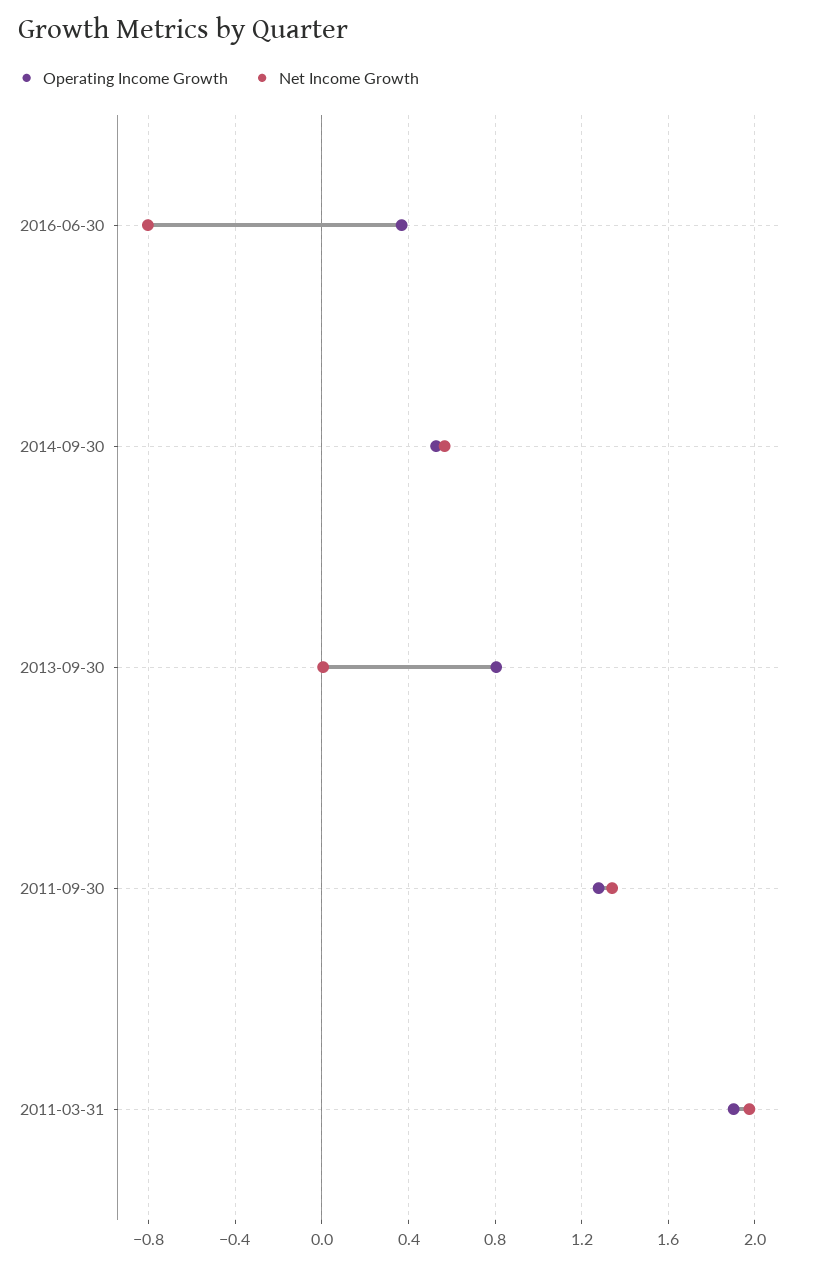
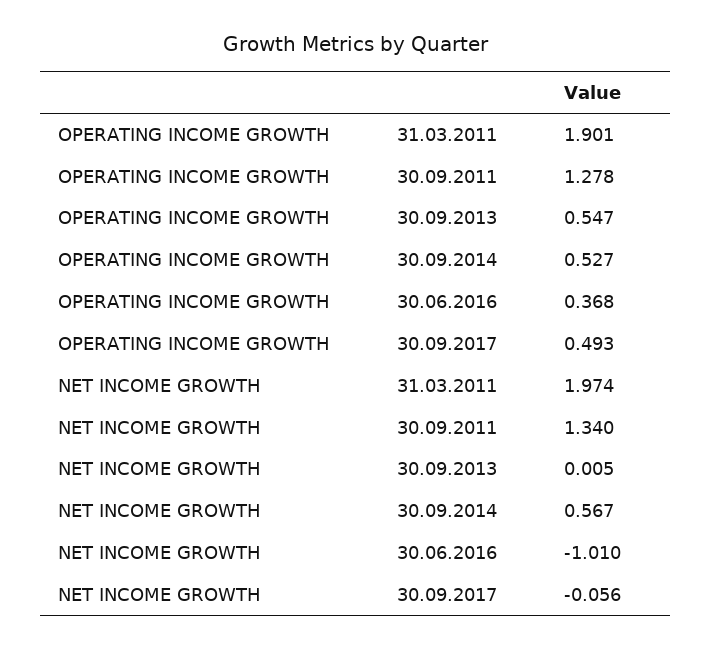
Net Income Growth, 2016-06-30: -0.8 -> -1.01
Operating Income Growth, 2013-09-30: 0.8 -> 0.547
Operating Income Growth, 30.09.2017: none -> 0.493
Net Income Growth, 30.09.2017: none -> -0.056

